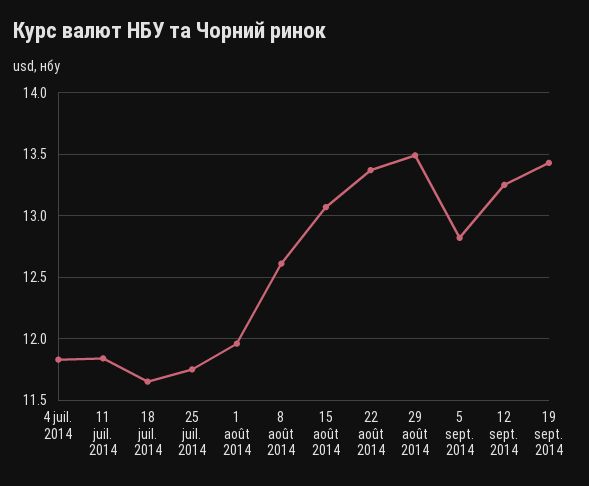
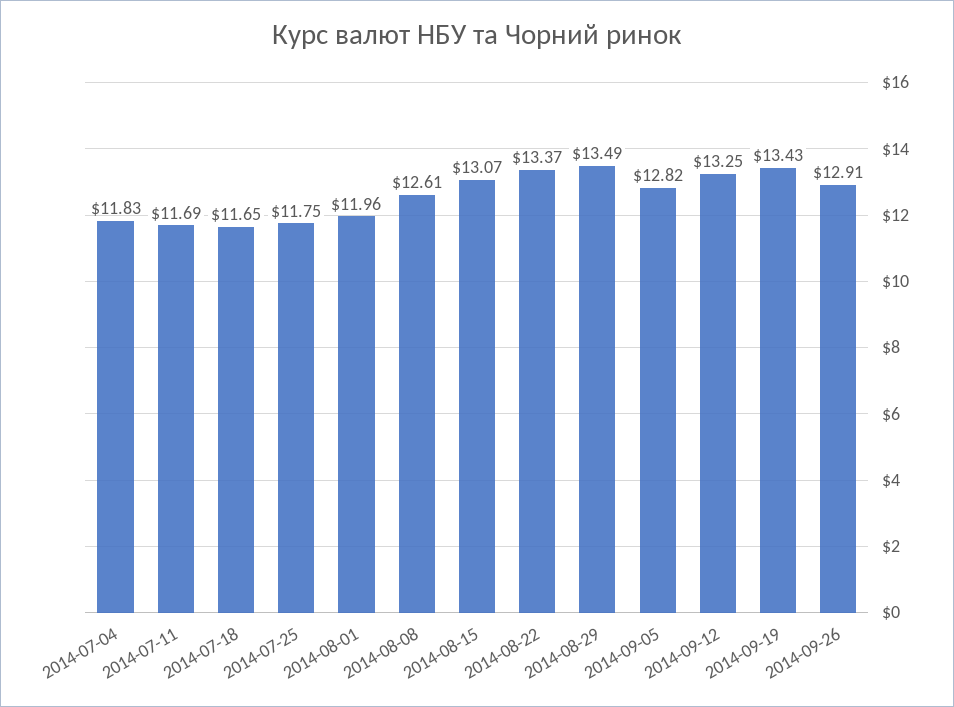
11 juil. 2014: 11.85 -> 11.69
2014-09-26: none -> 12.91

